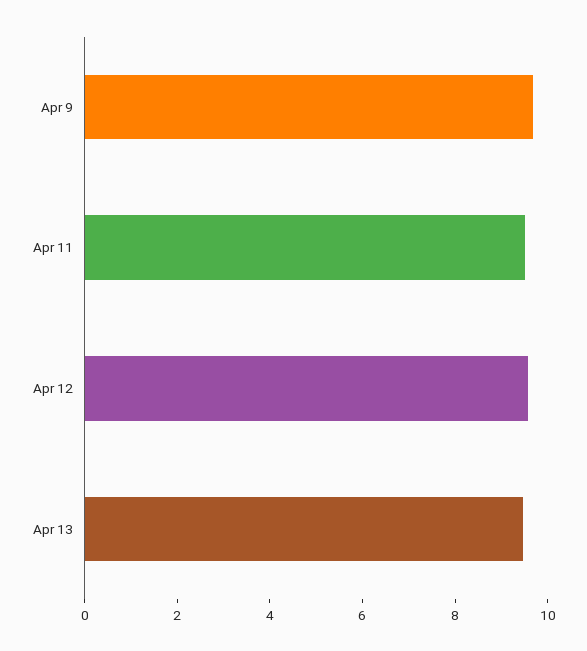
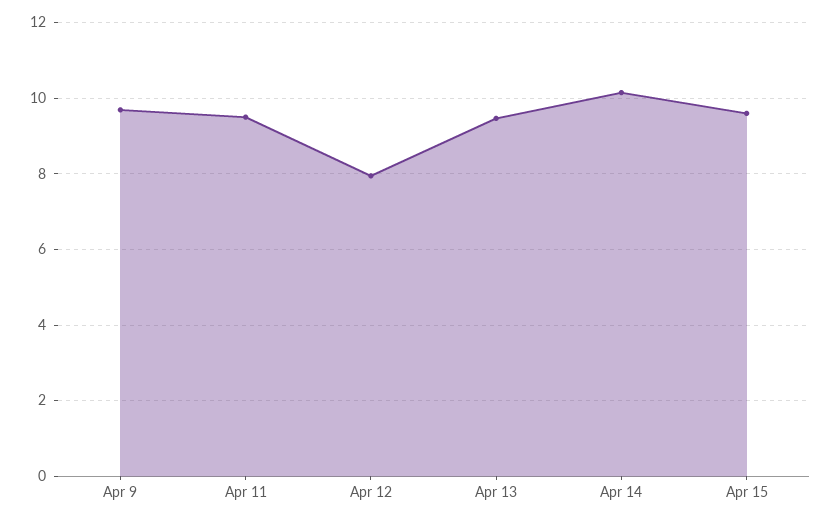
Apr 12: 9.5 -> 8
Apr 14: none -> 10.2
Apr 15: none -> 9.6

